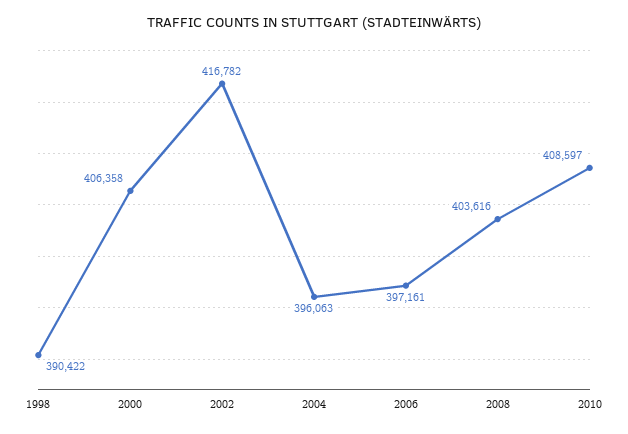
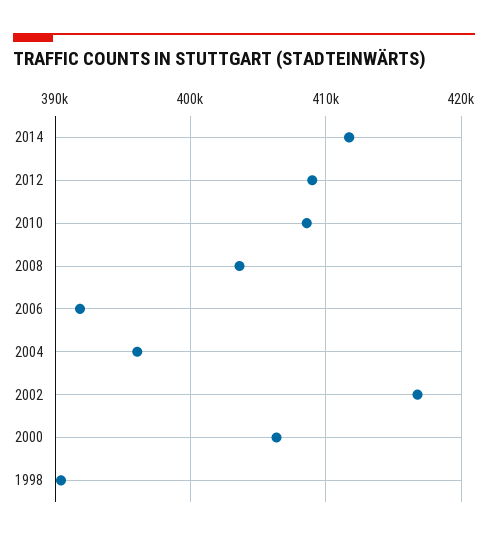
2006: 397161 -> 392000
2014: none -> 412000
2012: none -> 409000

